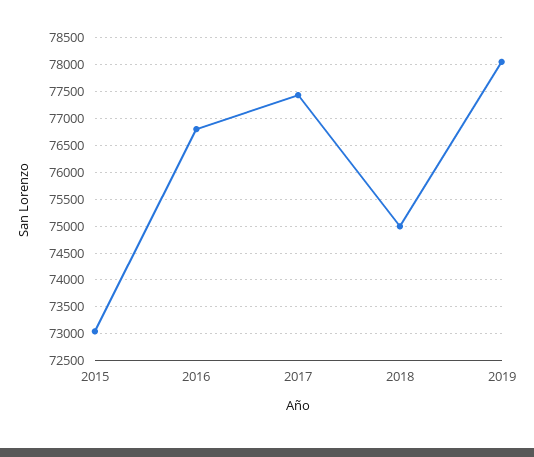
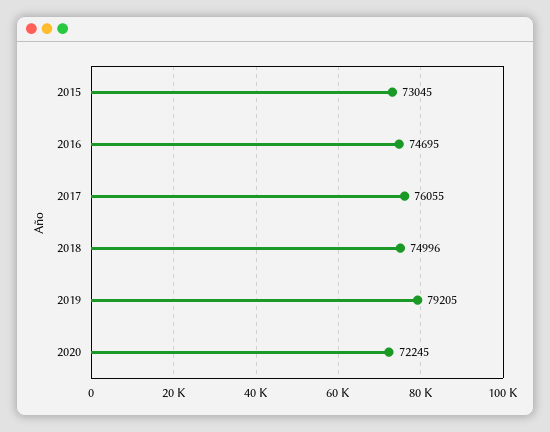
2016: 76750 -> 74695
2017: 77500 -> 76055
2019: 78000 -> 79205
2020: none -> 72245

